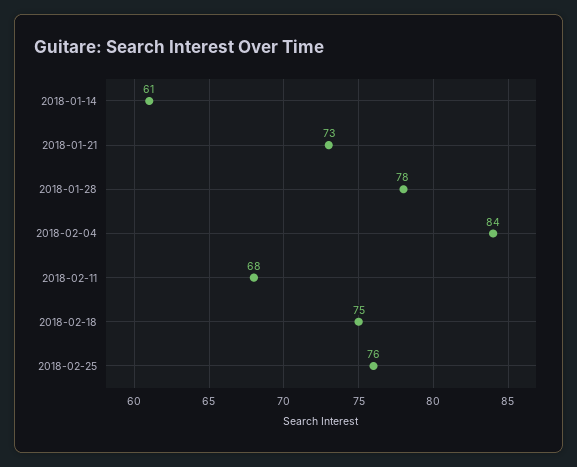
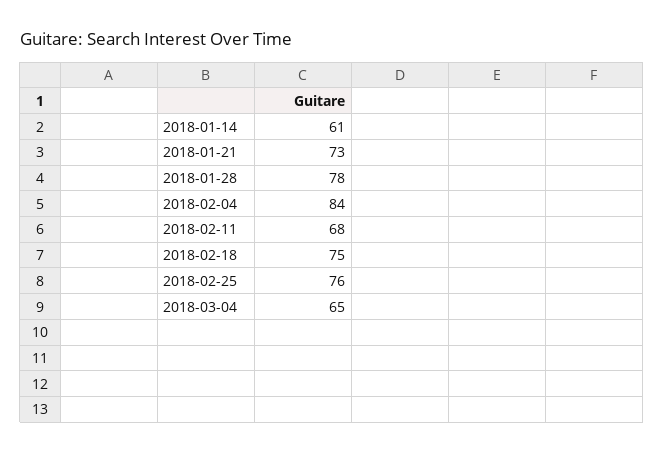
2018-03-04: none -> 65

